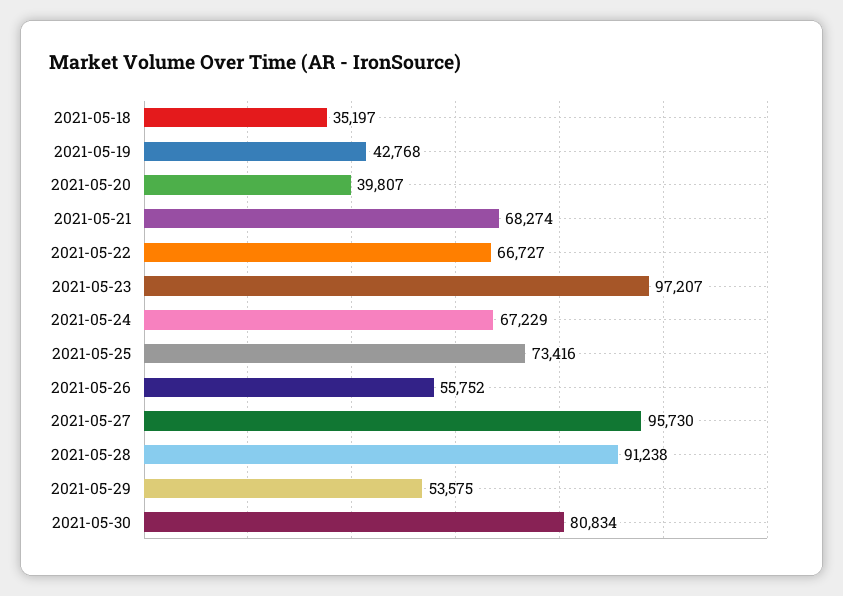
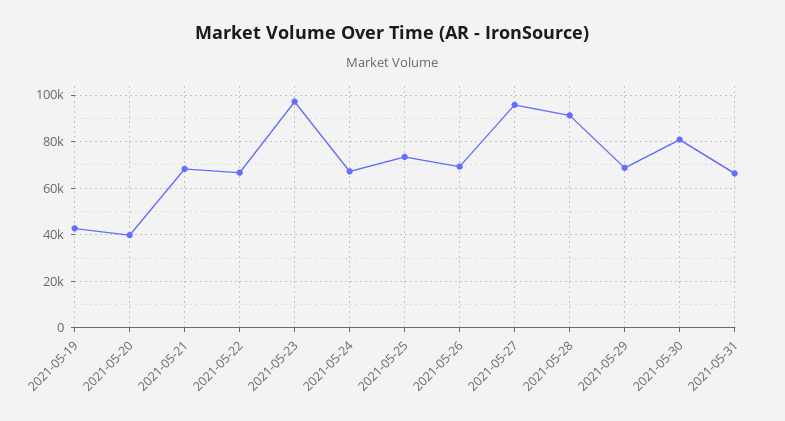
2021-05-18: 35197 -> none
2021-05-26: 55752 -> 70000
2021-05-29: 53575 -> 70000
2021-05-31: none -> 65000

